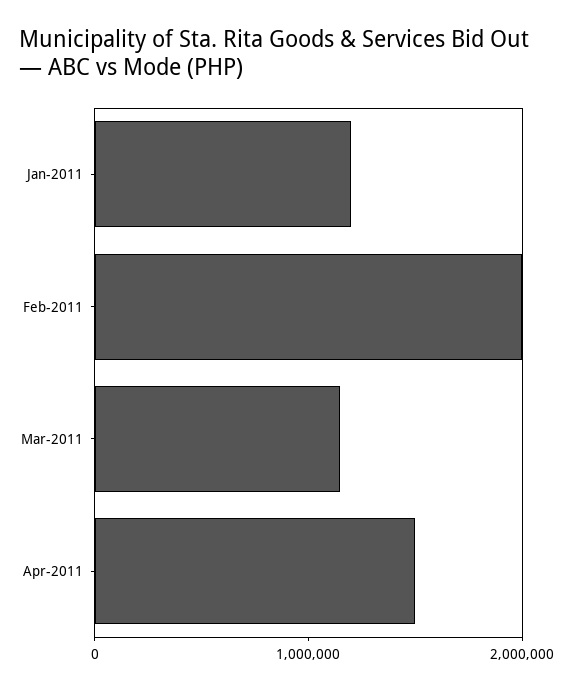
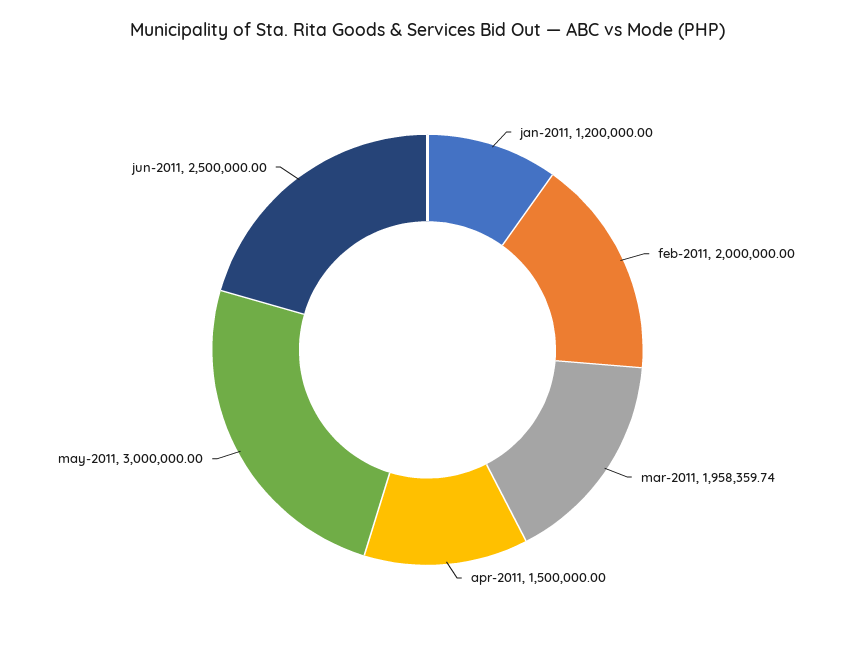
Mar-2011: 1200000 -> 1958359.74
may-2011: none -> 3000000
jun-2011: none -> 2500000

